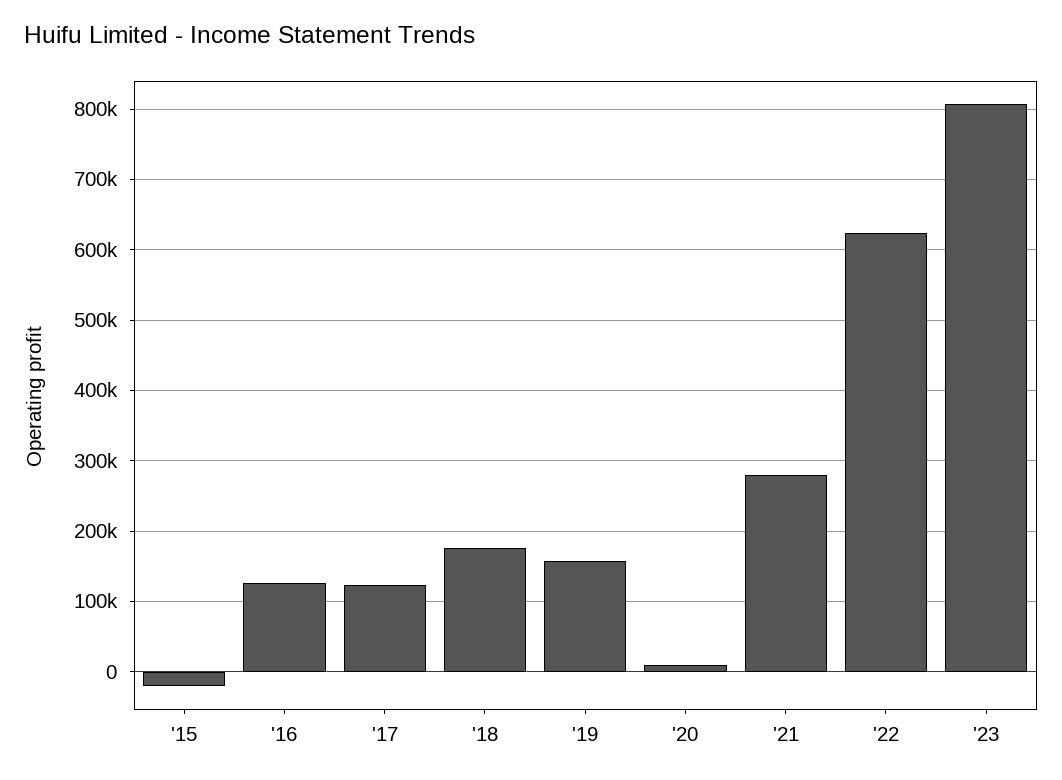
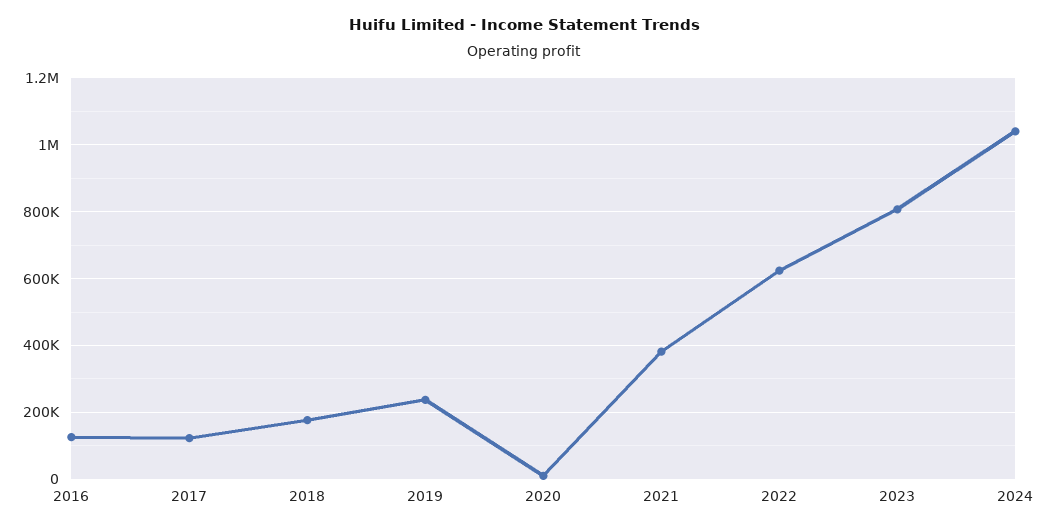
'15: -20000 -> none
'19: 160000 -> 240000
'21: 280000 -> 380000
2024: none -> 1040000

